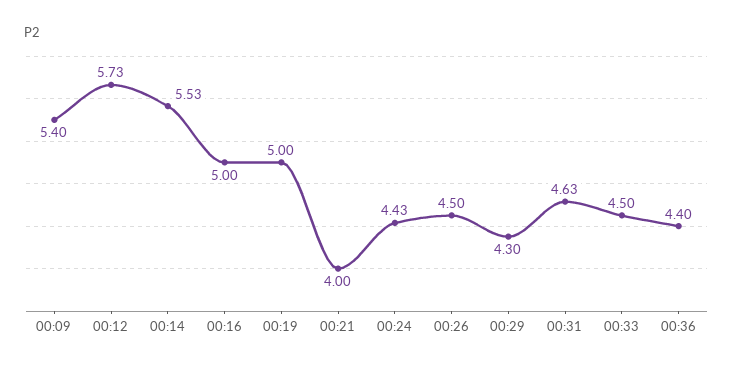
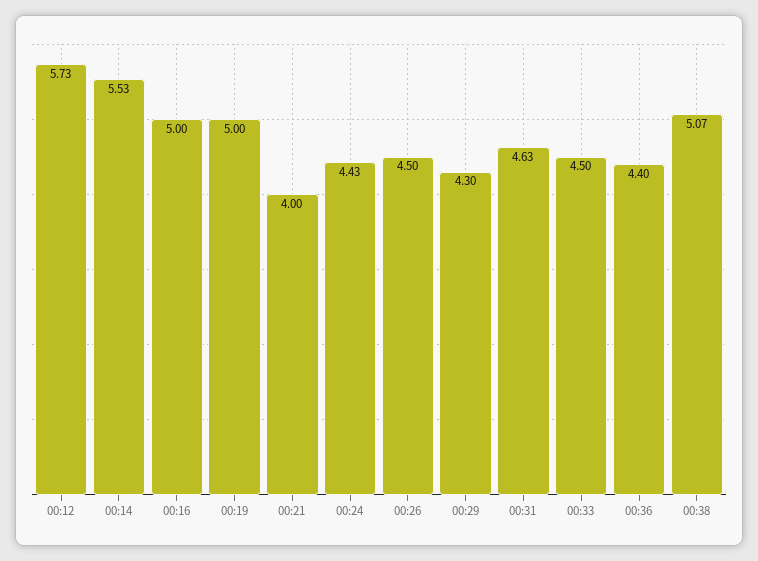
00:09: 5.4 -> none
00:38: none -> 5.07

